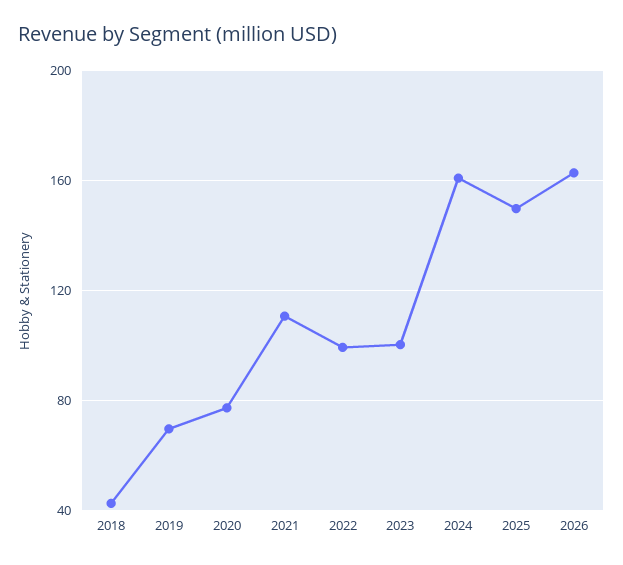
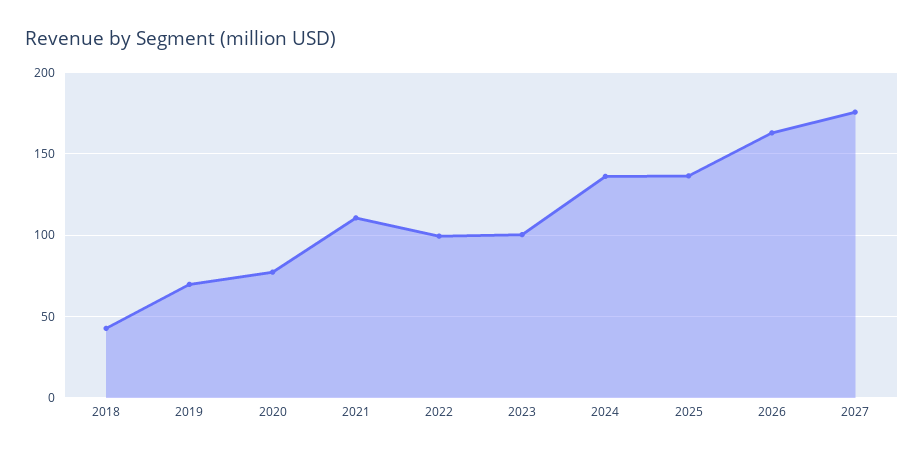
2024: 160 -> 135
2025: 150 -> 135
2027: none -> 175

